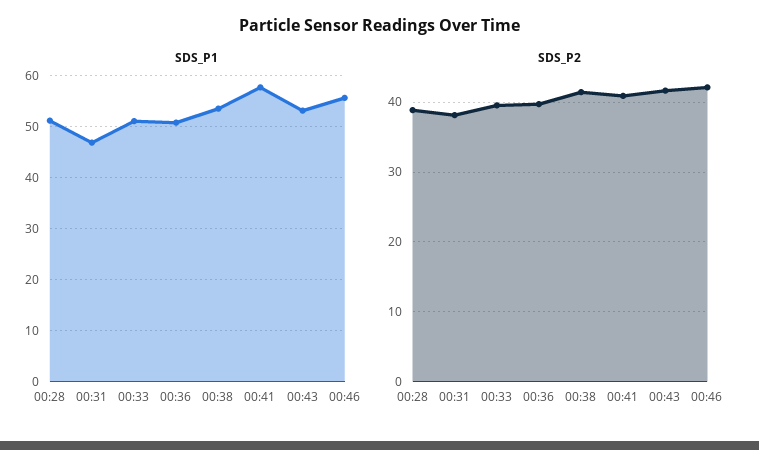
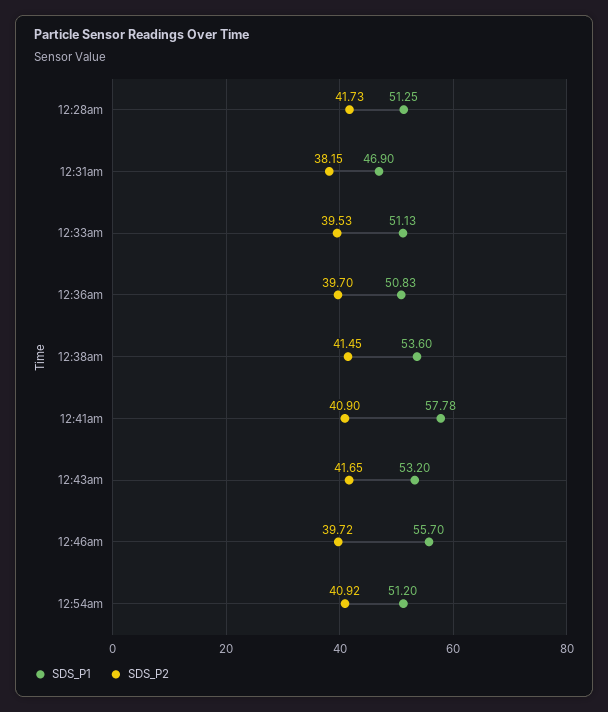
SDS_P2, 00:28: 39 -> 41.73
SDS_P2, 00:46: 42 -> 39.72
SDS_P1, 12:54am: none -> 51.2
SDS_P2, 12:54am: none -> 40.92

